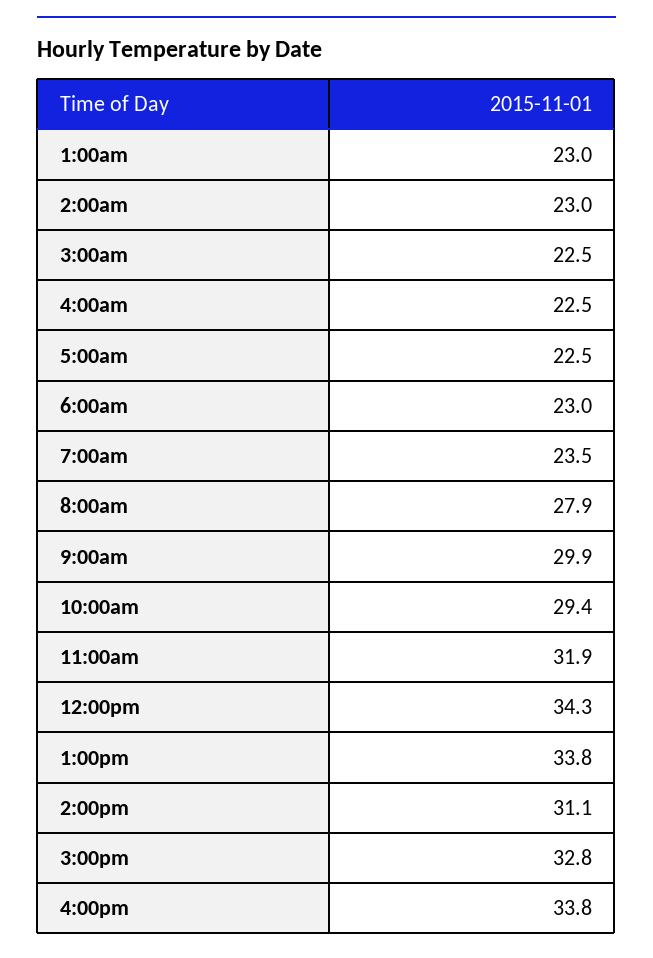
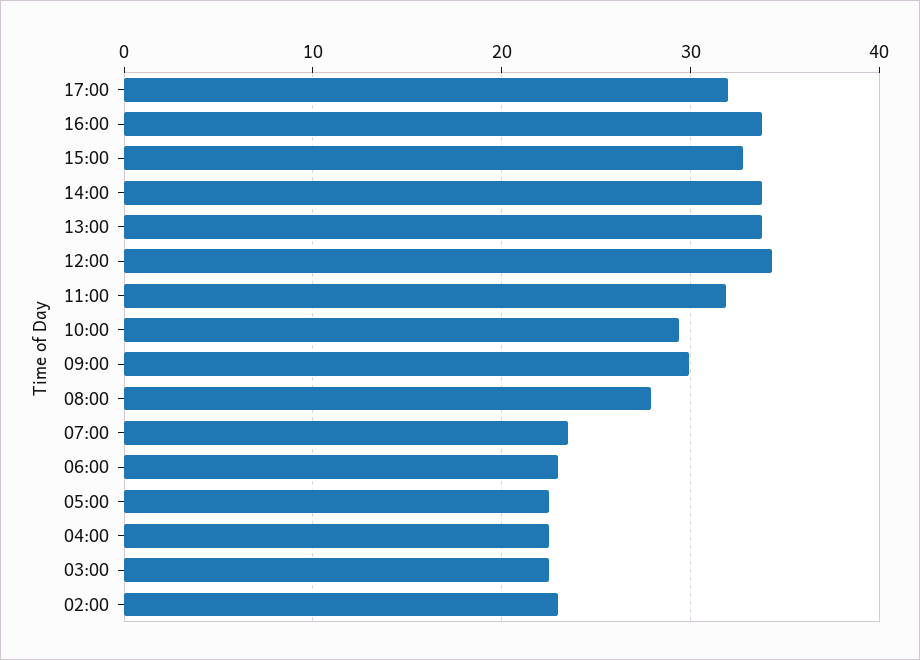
1:00am: 23 -> none
2:00pm: 31.1 -> 34
17:00: none -> 32

